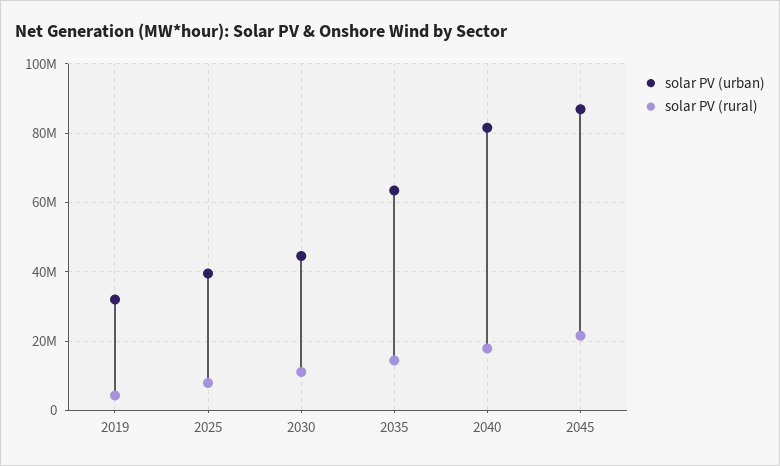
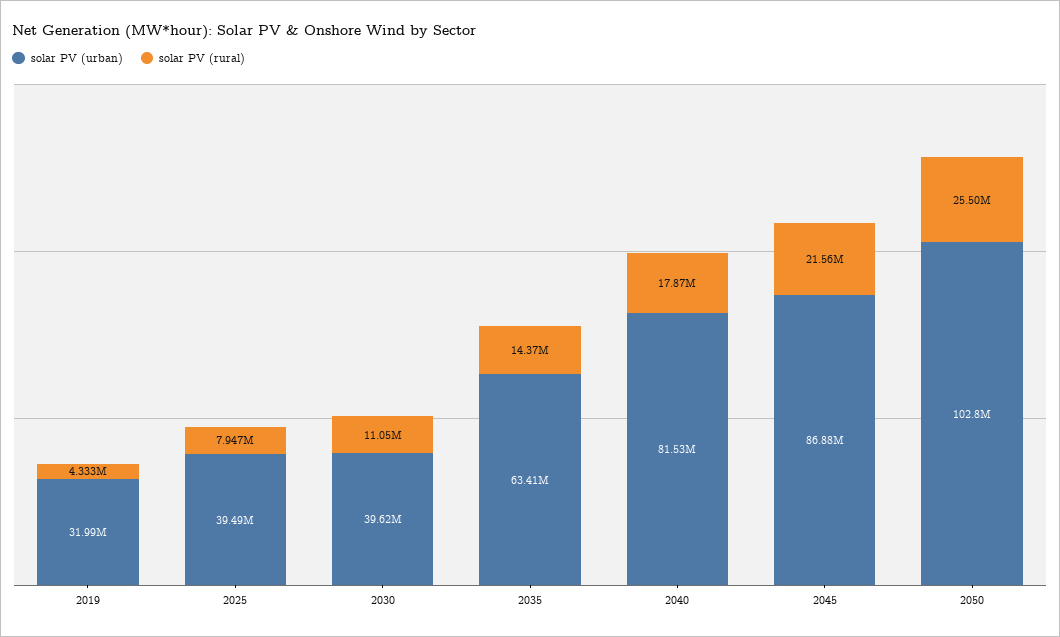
solar PV (urban), 2030: 44000000 -> 39620000
solar PV (urban), 2050: none -> 102800000
solar PV (rural), 2050: none -> 25500000

